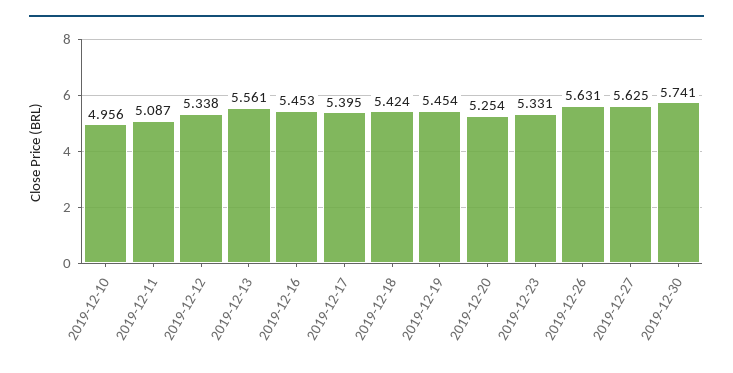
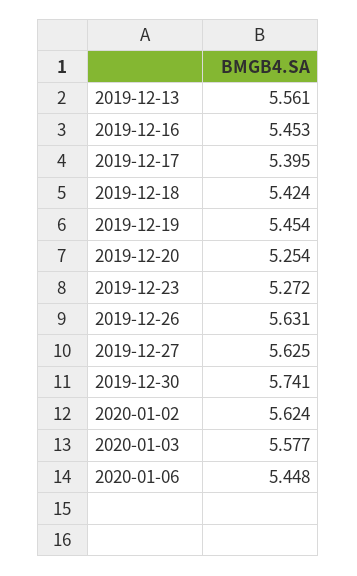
2019-12-10: 4.956 -> none
2019-12-11: 5.087 -> none
2019-12-12: 5.338 -> none
2019-12-23: 5.331 -> 5.272
2020-01-02: none -> 5.624
2020-01-03: none -> 5.577
2020-01-06: none -> 5.448

